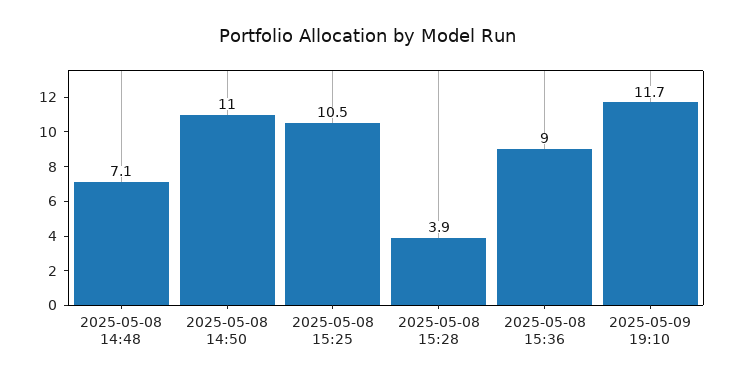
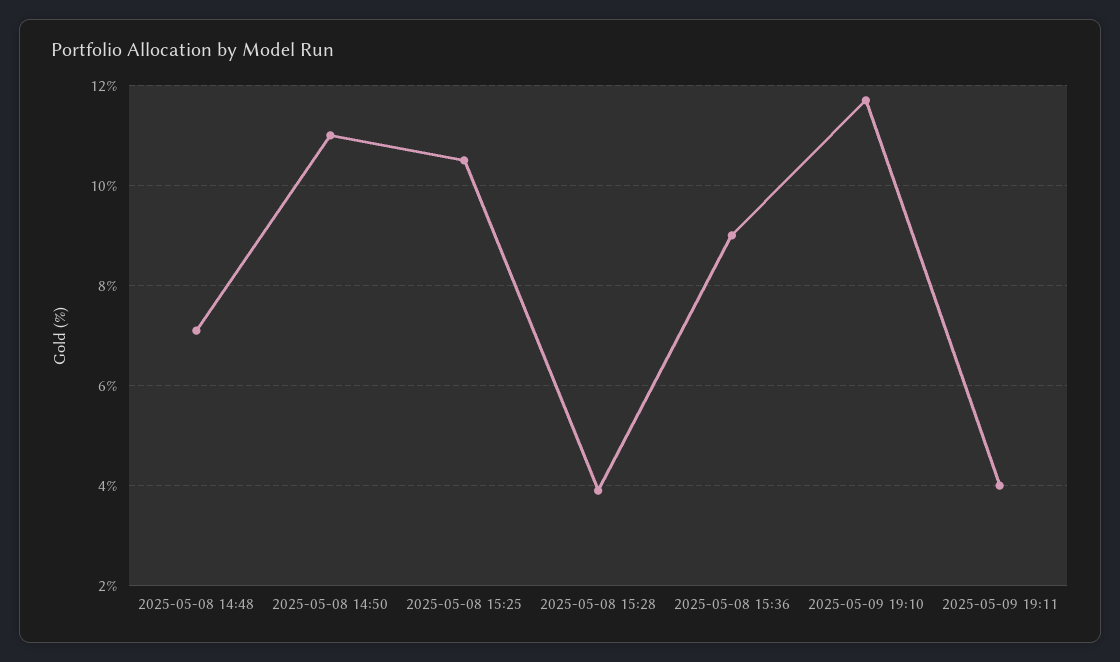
2025-05-09 19:11: none -> 4

